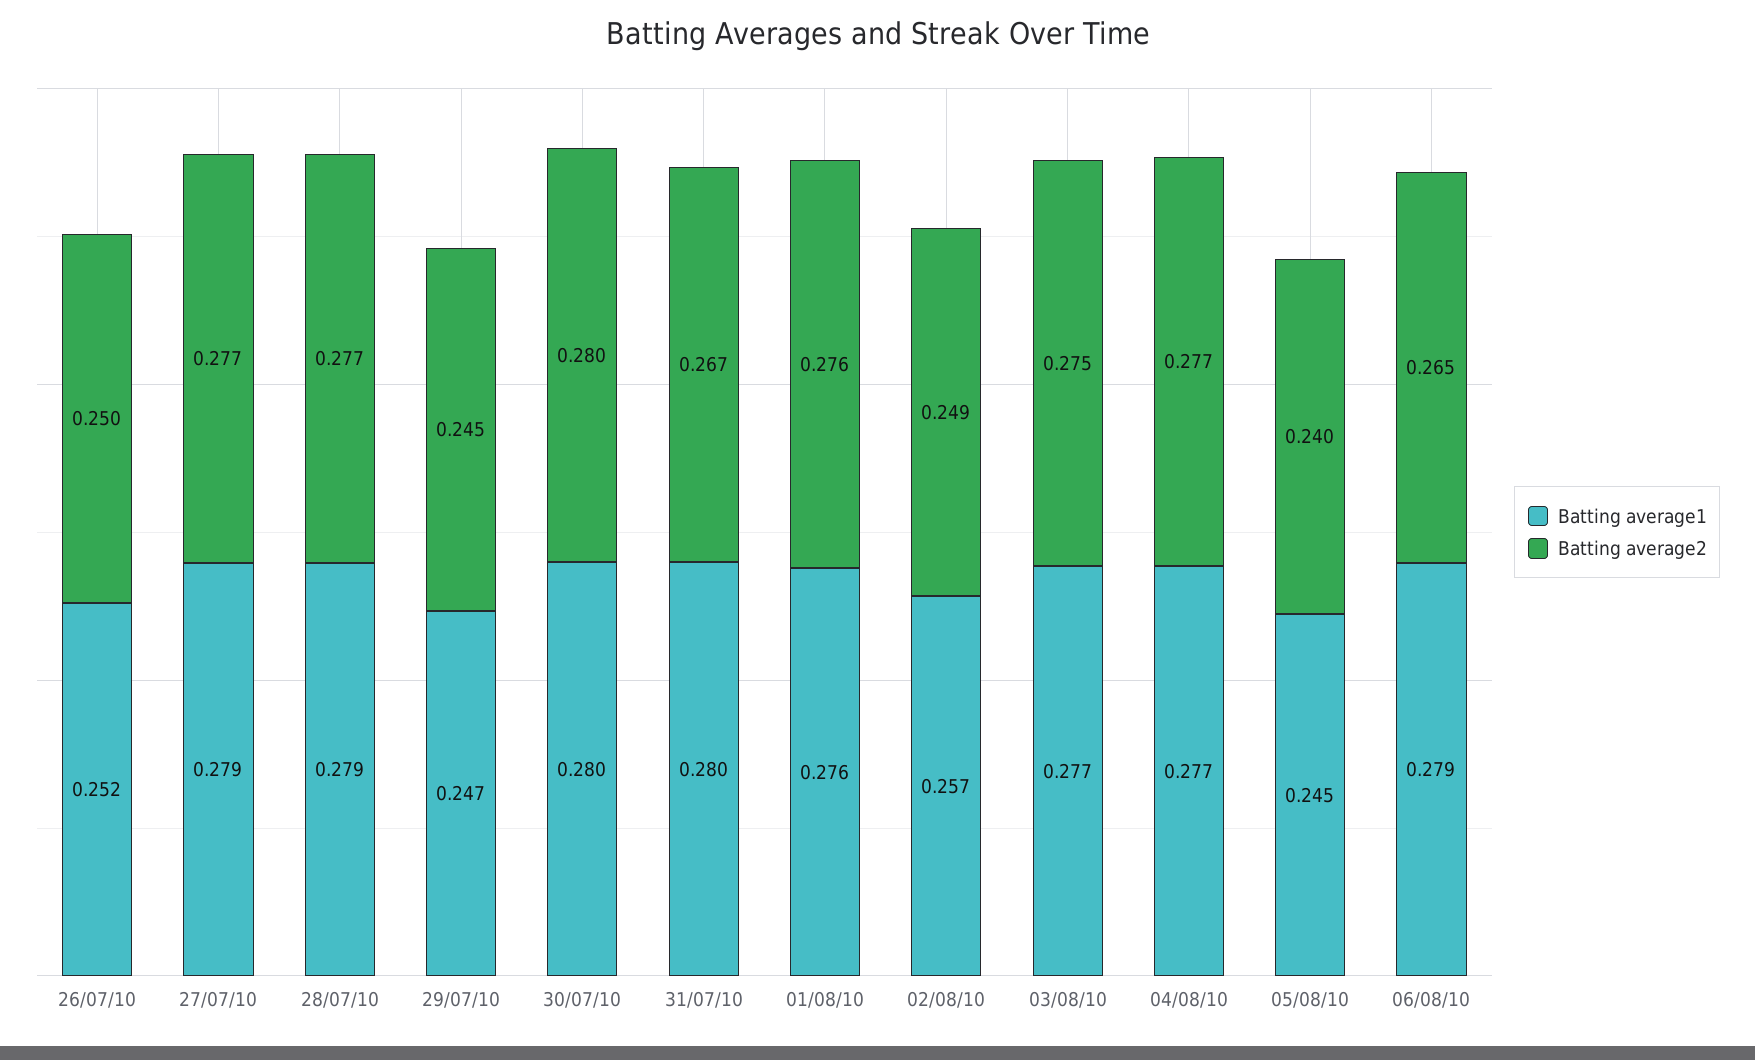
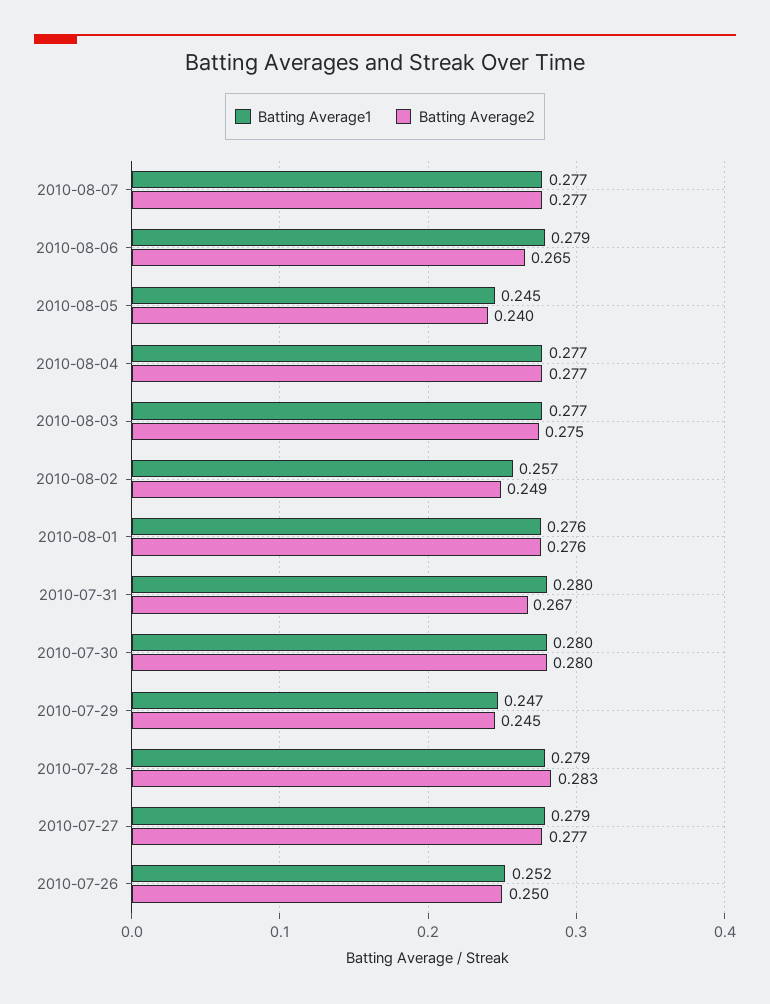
Batting average2, 28/07/10: 0.277 -> 0.283
Batting average1, 2010-08-07: none -> 0.277
Batting average2, 2010-08-07: none -> 0.277

